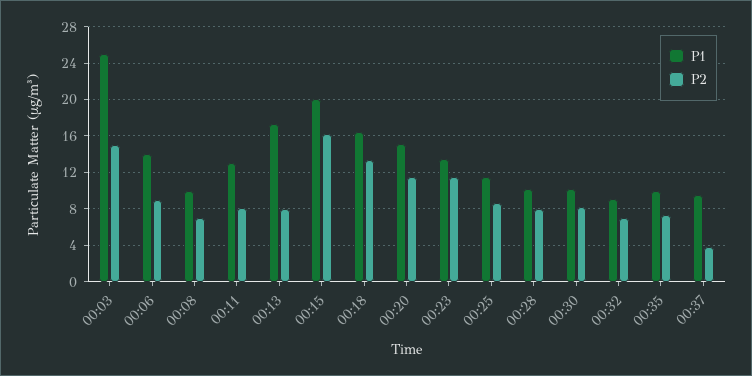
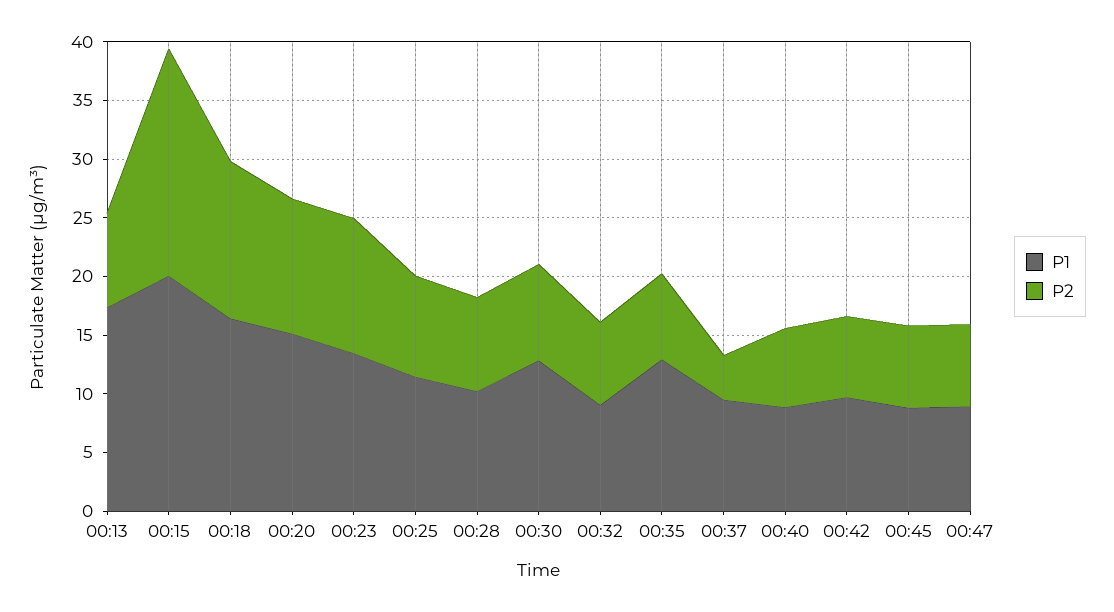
P1, 00:03: 25 -> none
P2, 00:03: 15 -> none
P1, 00:06: 14 -> none
P2, 00:06: 9 -> none
P1, 00:08: 10 -> none
P2, 00:08: 7 -> none
P1, 00:11: 13 -> none
P2, 00:11: 8 -> none
P2, 00:15: 16 -> 19
P1, 00:30: 10 -> 13
P1, 00:35: 10 -> 13
P1, 00:40: none -> 9
P2, 00:40: none -> 7
P1, 00:42: none -> 10
P2, 00:42: none -> 7
P1, 00:45: none -> 9
P2, 00:45: none -> 7
P1, 00:47: none -> 9
P2, 00:47: none -> 7

